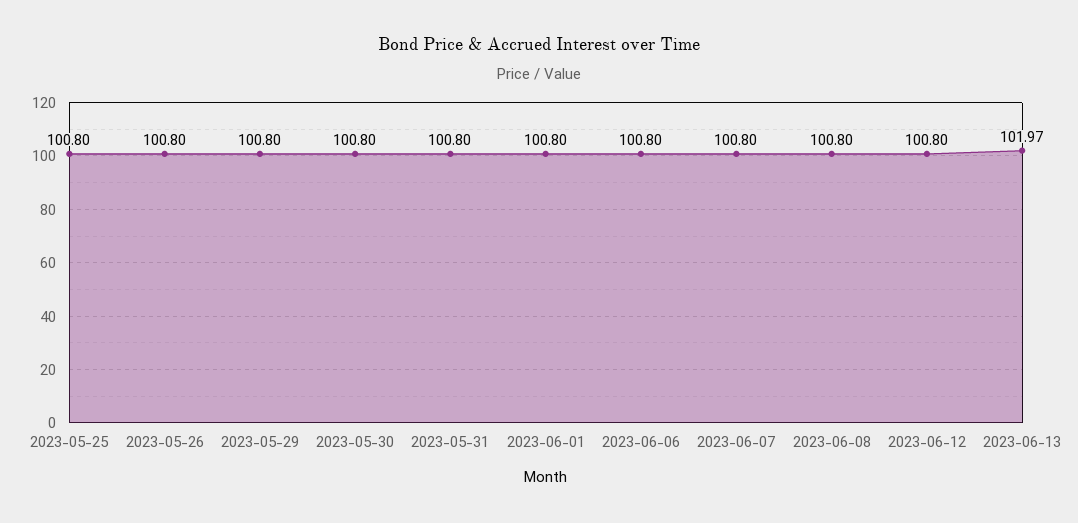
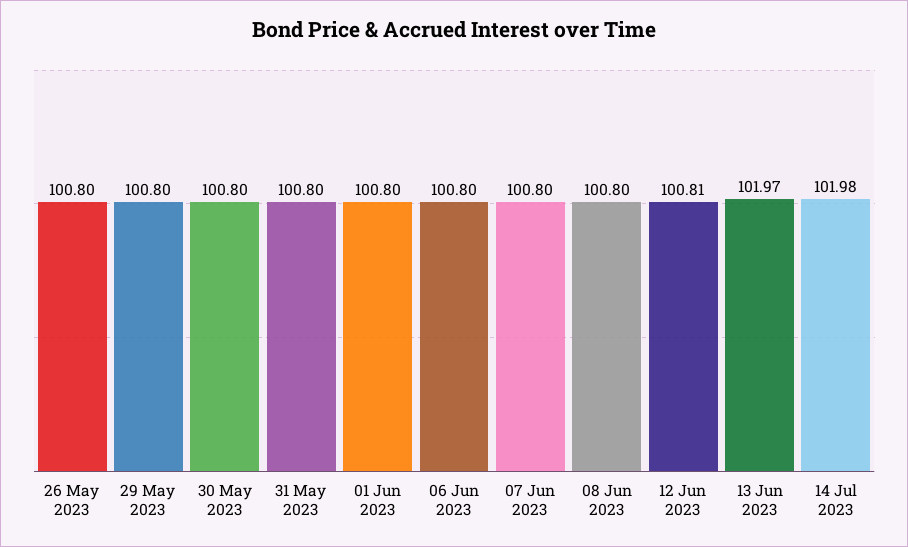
2023-05-25: 100.8 -> none
2023-06-12: 100.8 -> 100.81
14 Jul 2023: none -> 101.98

